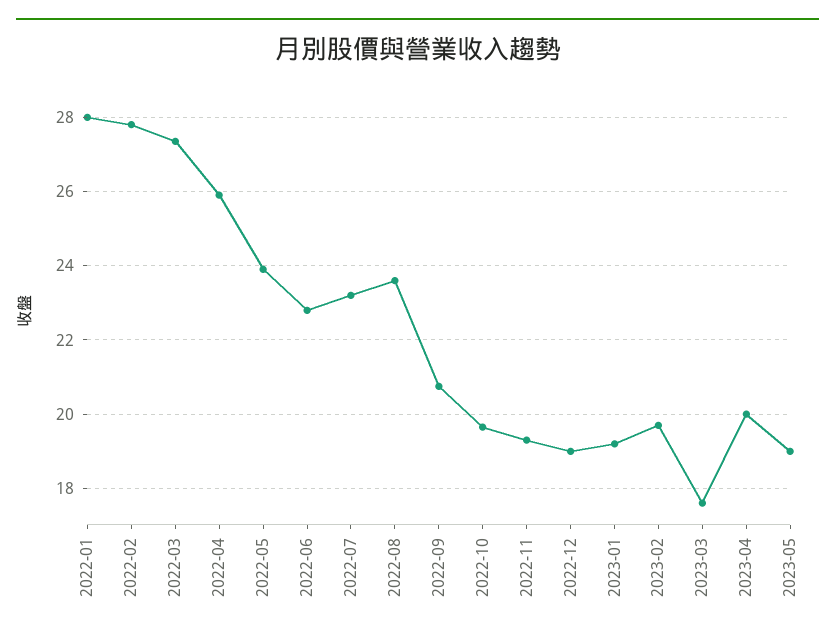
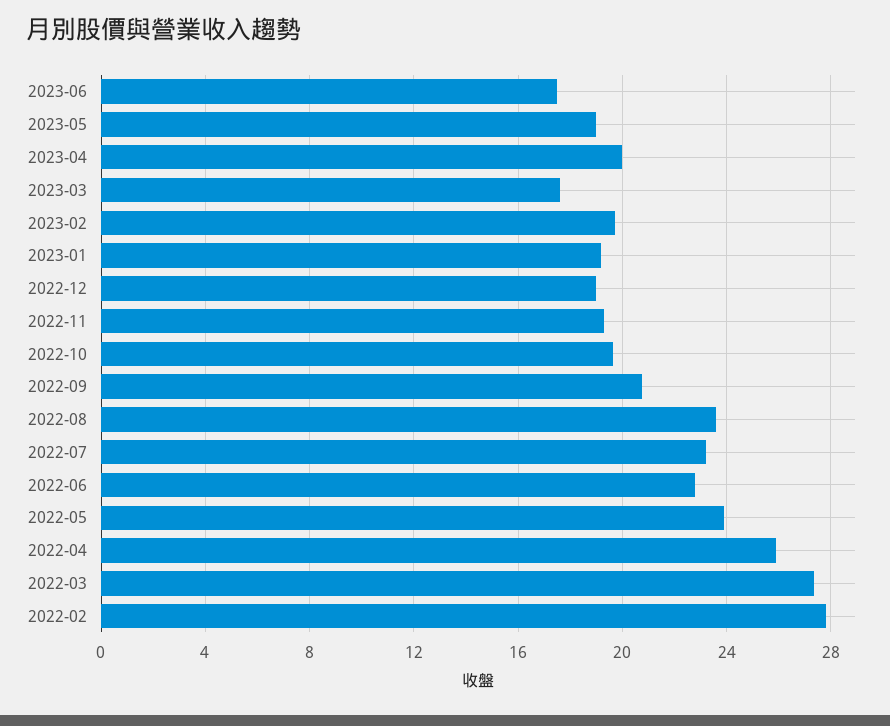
2022-01: 28 -> none
2023-06: none -> 17.5

